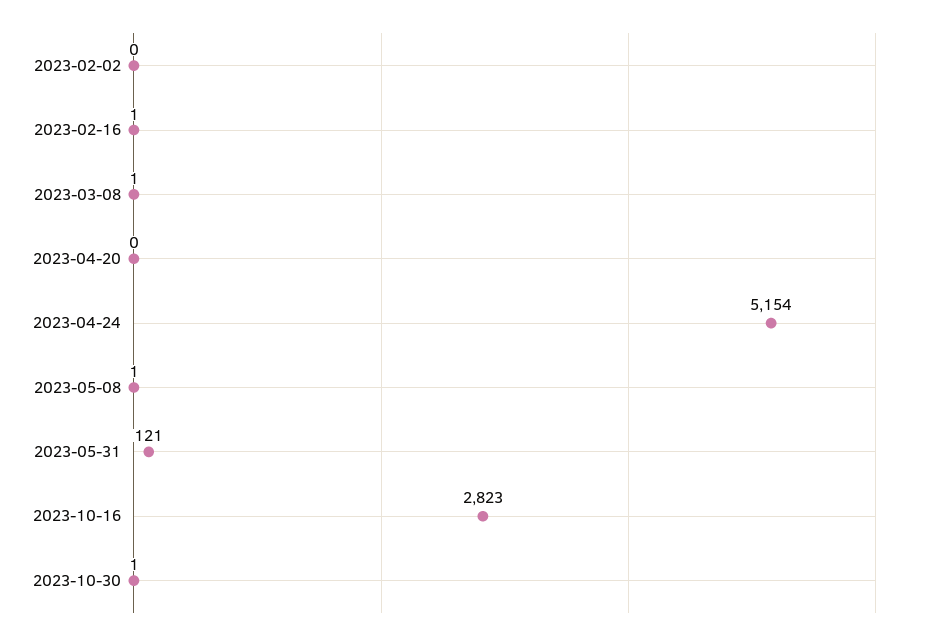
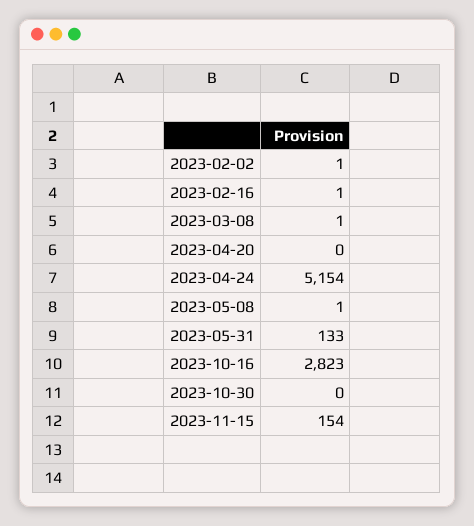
2023-02-02: 0 -> 1
2023-05-31: 121 -> 133
2023-10-30: 1 -> 0
2023-11-15: none -> 154

